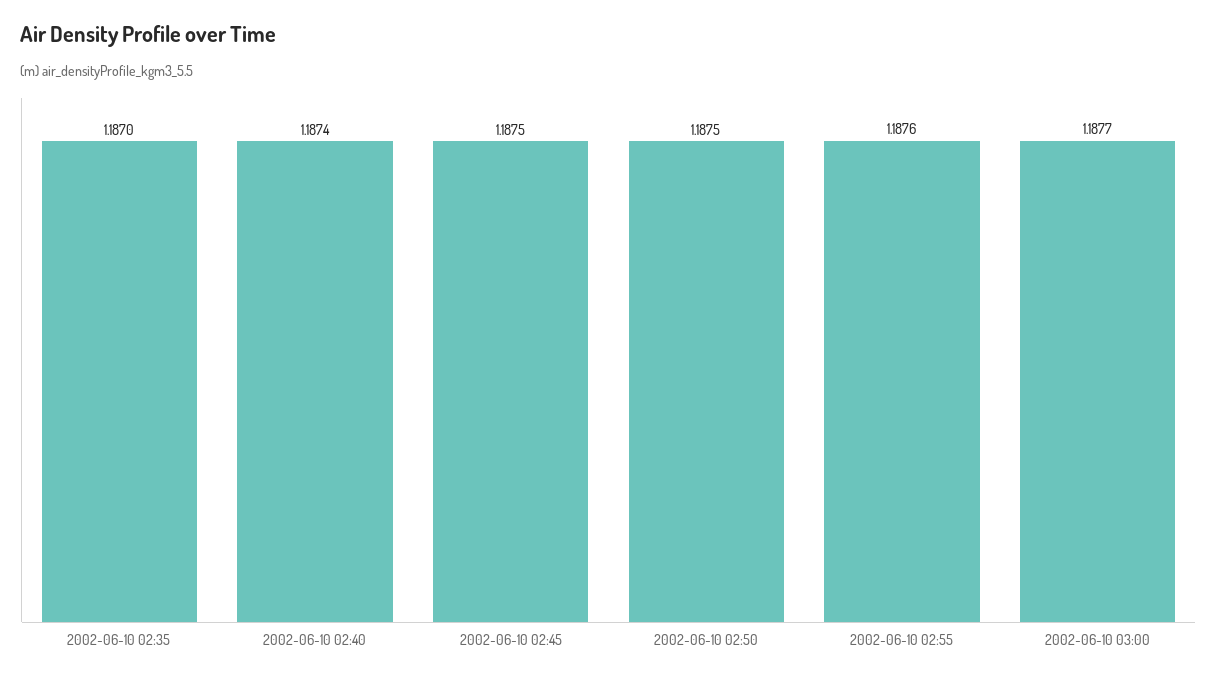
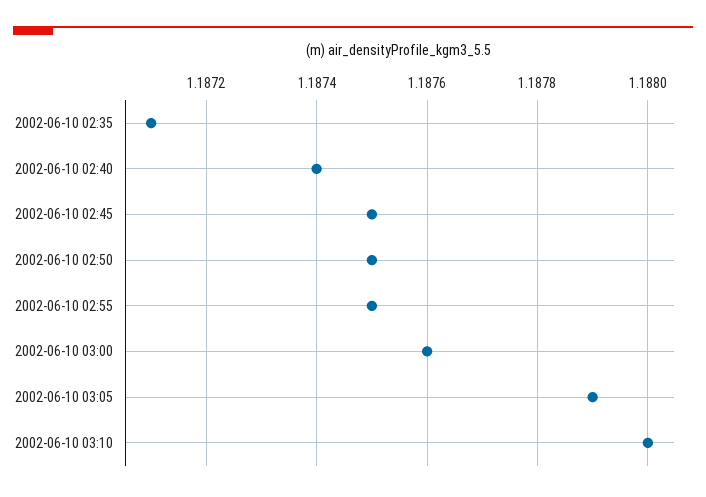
2002-06-10 02:35: 1.187 -> 1.1871
2002-06-10 02:55: 1.1876 -> 1.1875
2002-06-10 03:00: 1.1877 -> 1.1876
2002-06-10 03:05: none -> 1.1879
2002-06-10 03:10: none -> 1.188

